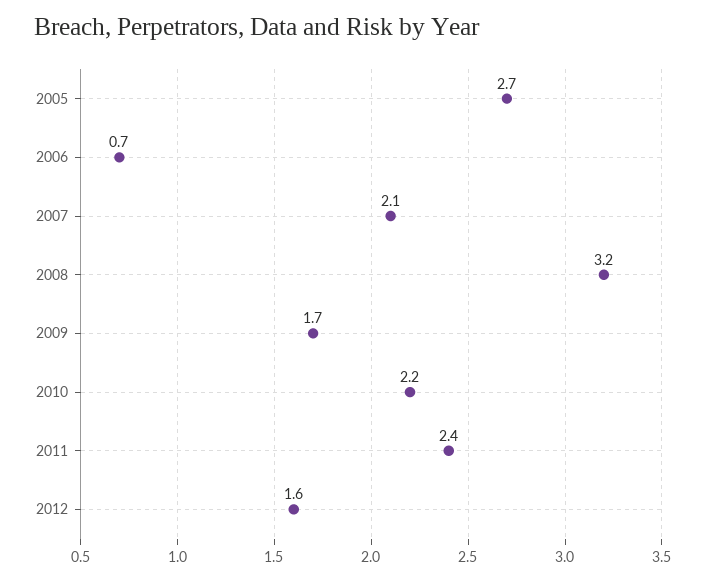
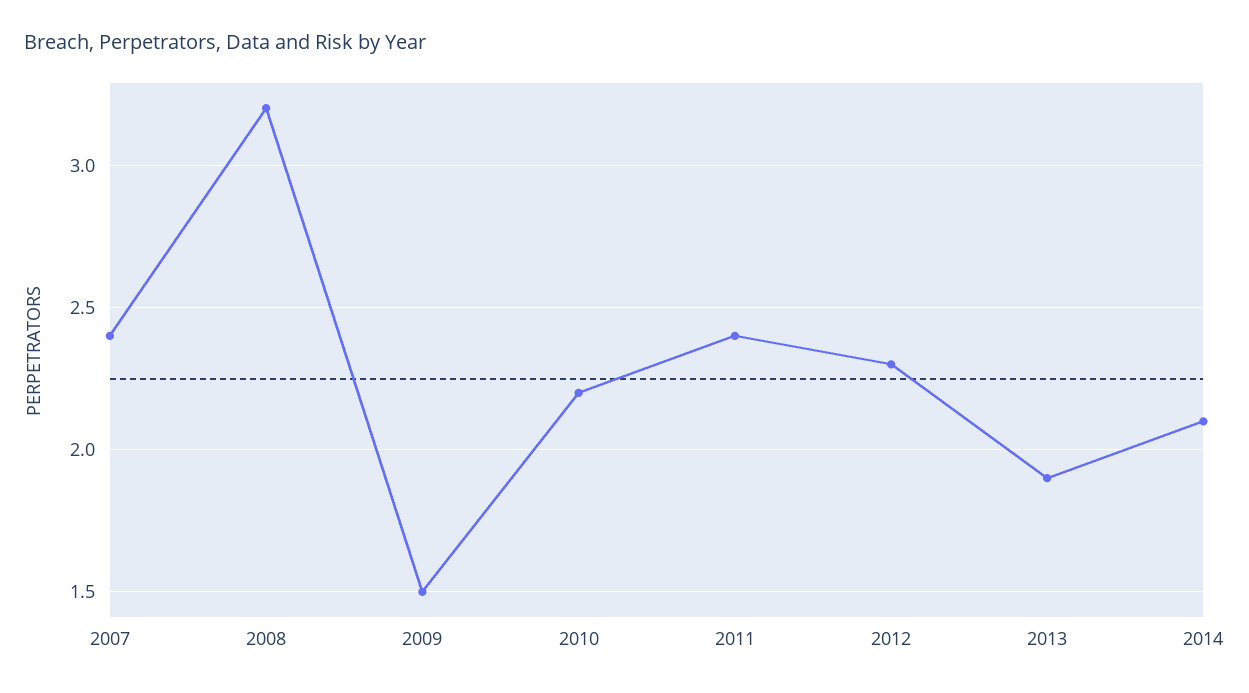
2005: 2.7 -> none
2006: 0.7 -> none
2007: 2.1 -> 2.4
2009: 1.7 -> 1.5
2012: 1.6 -> 2.3
2013: none -> 1.9
2014: none -> 2.1

